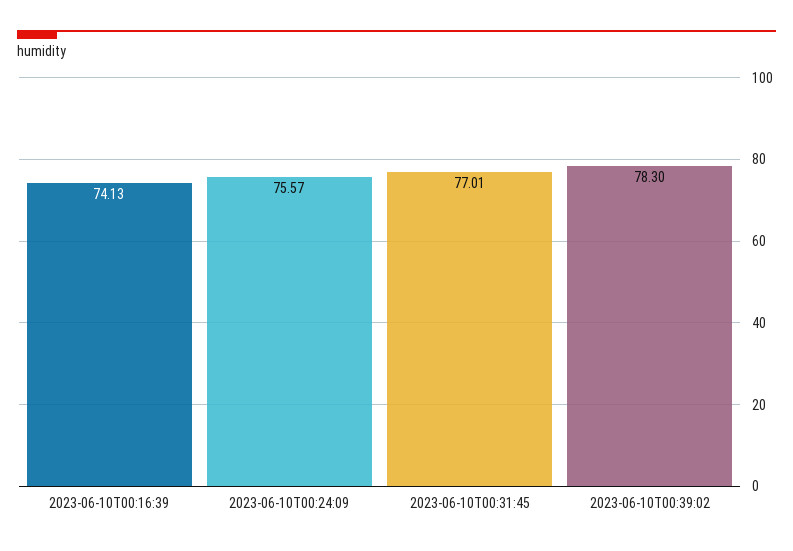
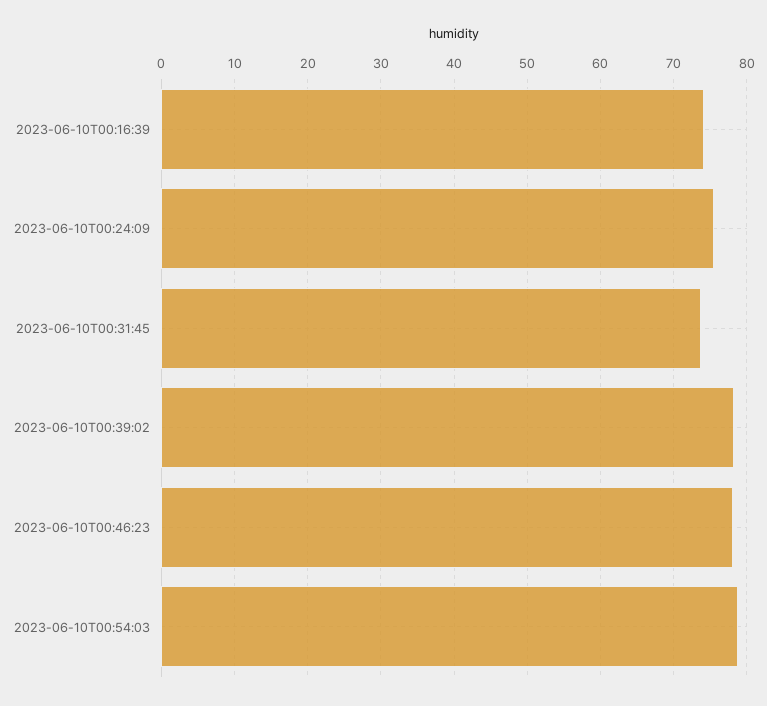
2023-06-10T00:31:45: 77.01 -> 74
2023-06-10T00:46:23: none -> 78
2023-06-10T00:54:03: none -> 79

